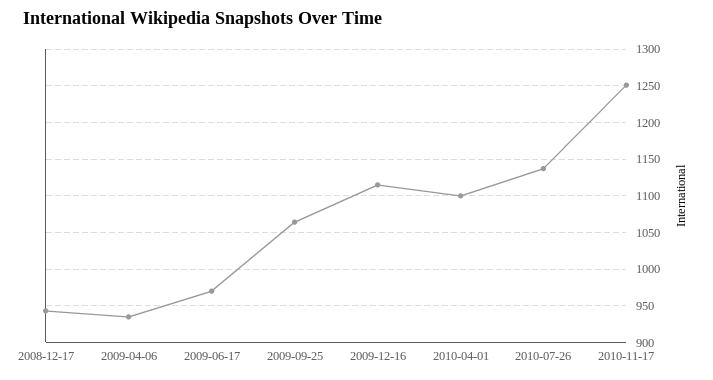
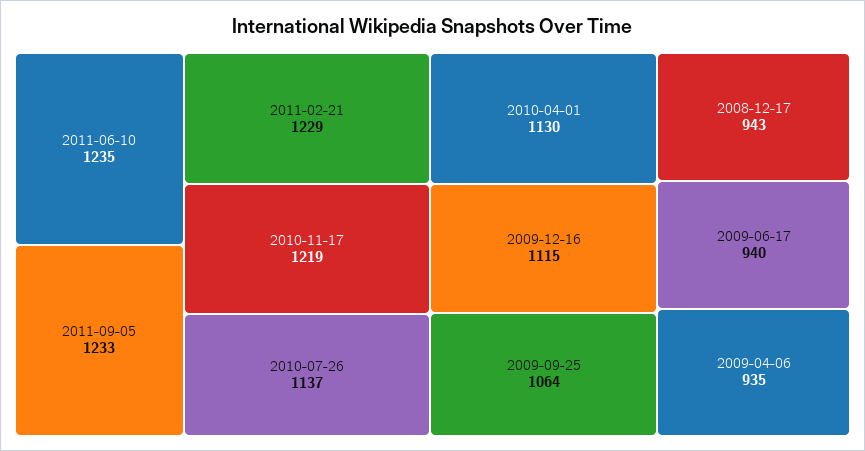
2009-06-17: 970 -> 940
2010-04-01: 1100 -> 1130
2010-11-17: 1250 -> 1219
2011-06-10: none -> 1235
2011-09-05: none -> 1233
2011-02-21: none -> 1229

